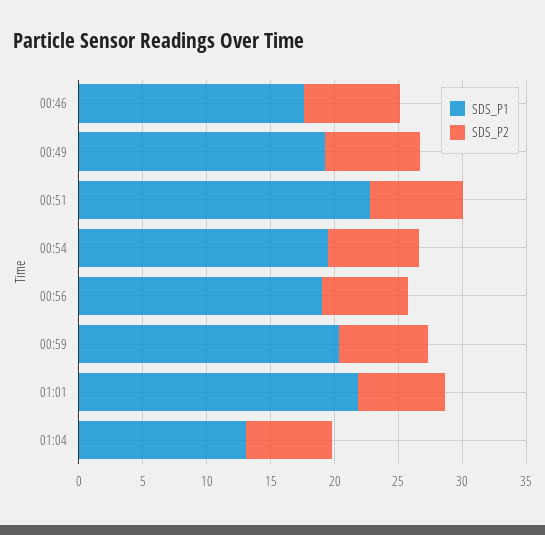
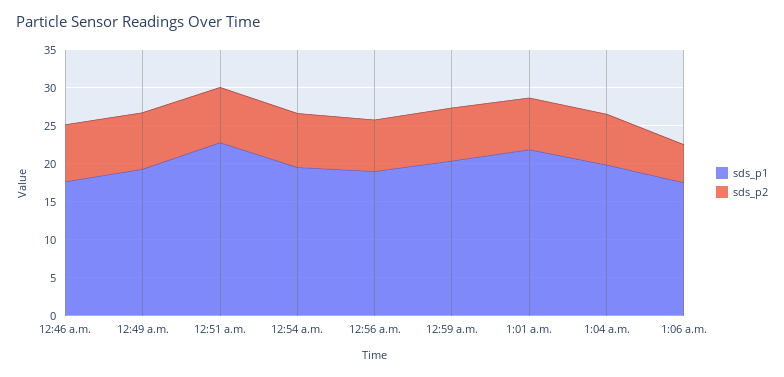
SDS_P1, 01:04: 13 -> 20
SDS_P1, 1:06 a.m.: none -> 17.5
SDS_P2, 1:06 a.m.: none -> 5

